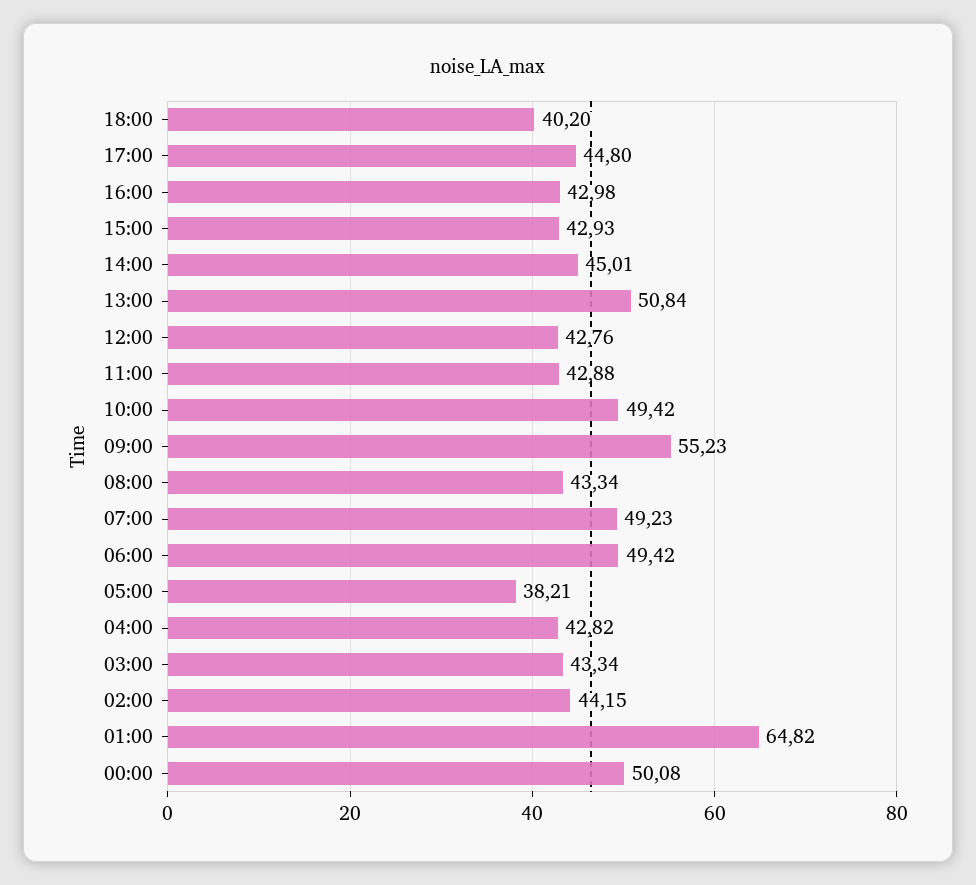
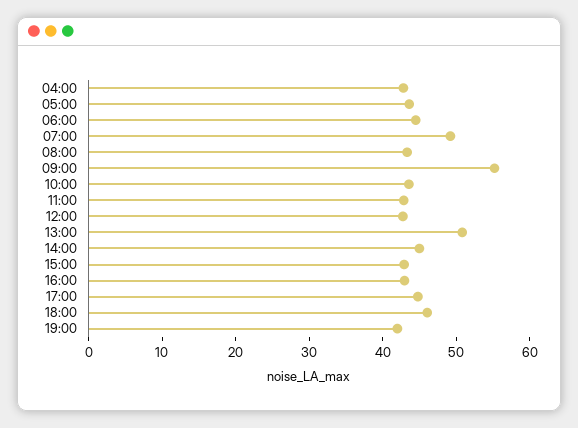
18:00: 40.2 -> 46
10:00: 49.42 -> 44
06:00: 49.42 -> 44
05:00: 38.21 -> 44
03:00: 43.34 -> none
02:00: 44.15 -> none
01:00: 64.82 -> none
00:00: 50.08 -> none
19:00: none -> 42

